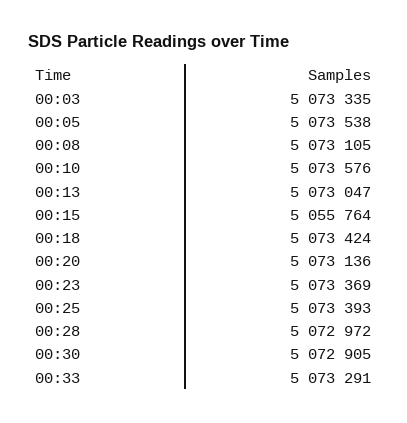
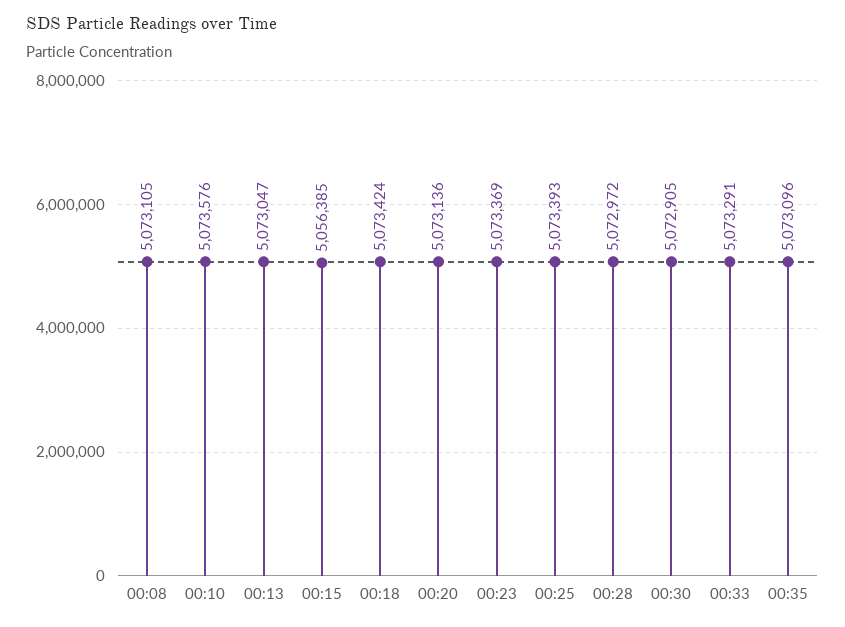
00:03: 5073335 -> none
00:05: 5073538 -> none
00:15: 5055764 -> 5056385
00:35: none -> 5073096

